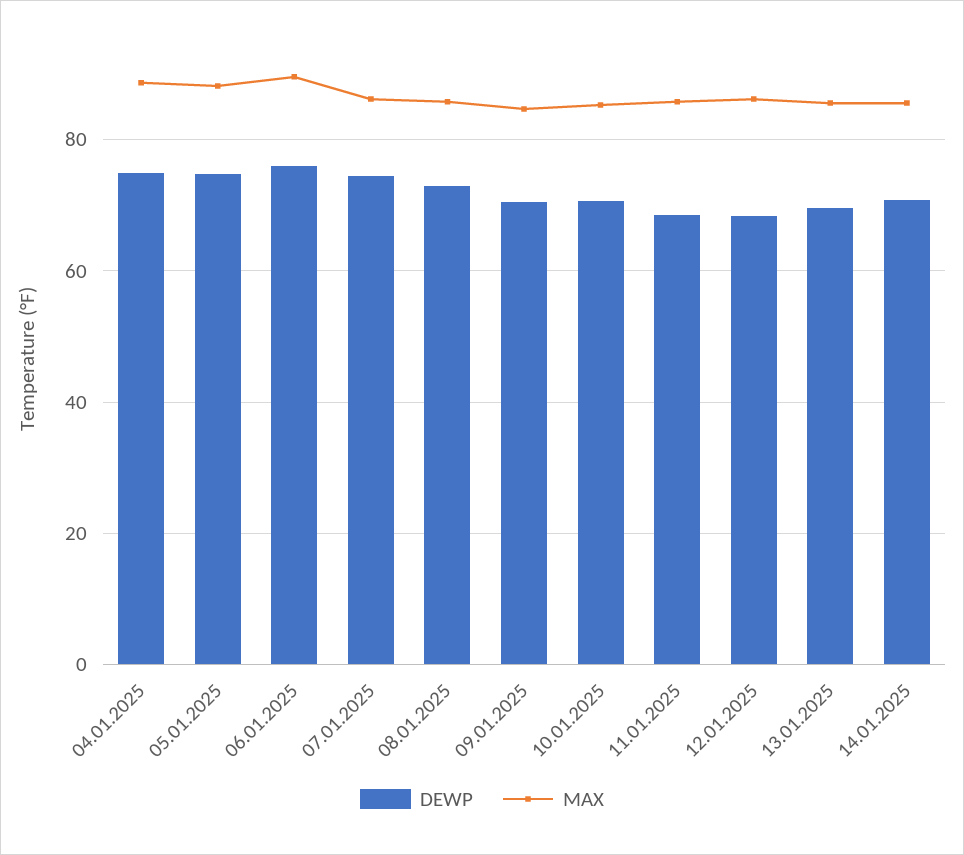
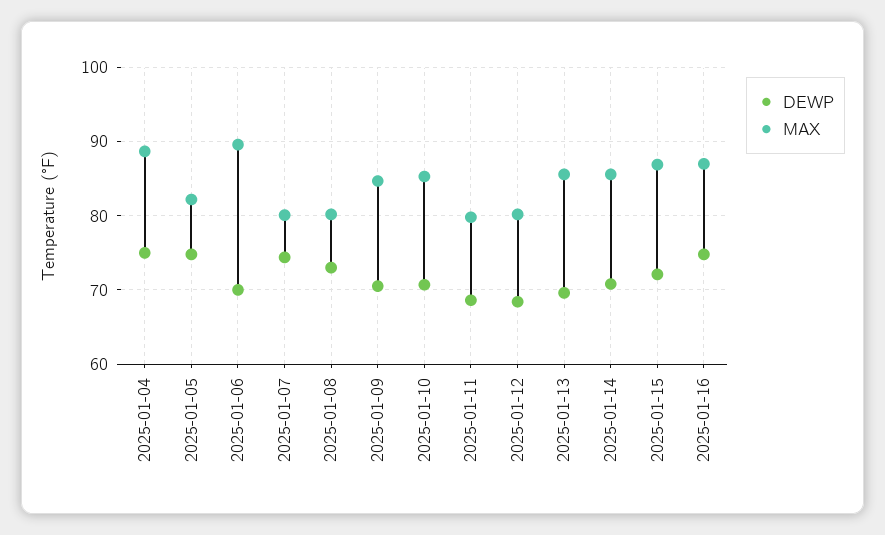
MAX, 05.01.2025: 88 -> 82
DEWP, 06.01.2025: 76 -> 70
MAX, 07.01.2025: 86 -> 80
MAX, 08.01.2025: 86 -> 80
MAX, 11.01.2025: 86 -> 80
MAX, 12.01.2025: 86 -> 80
DEWP, 2025-01-15: none -> 72
MAX, 2025-01-15: none -> 87
DEWP, 2025-01-16: none -> 75
MAX, 2025-01-16: none -> 87

